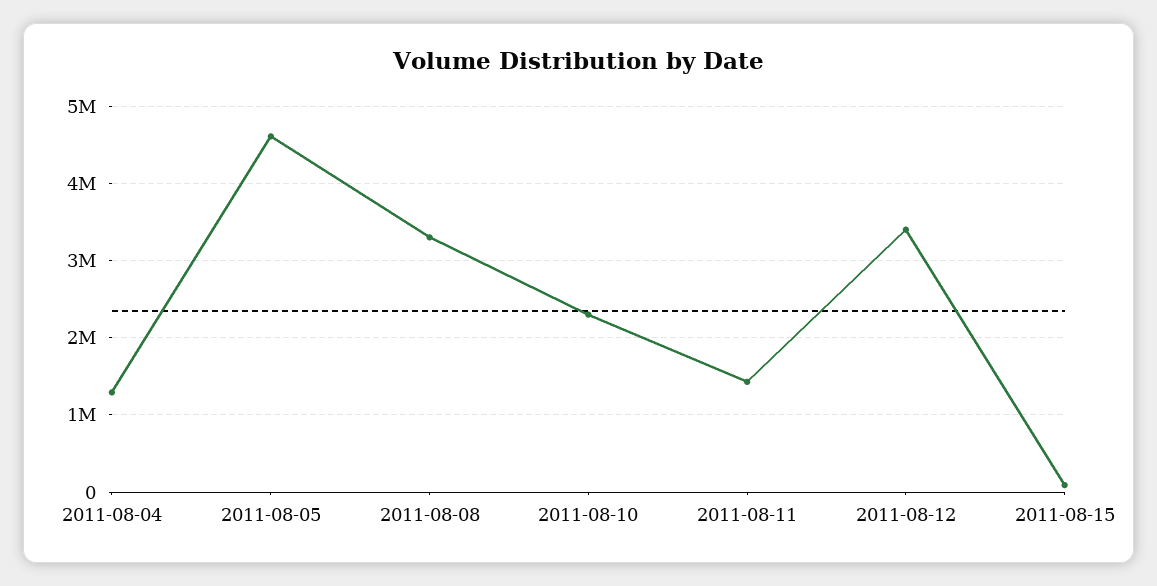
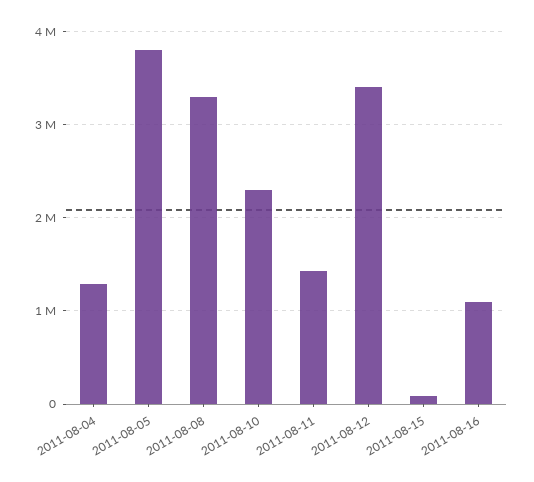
2011-08-05: 4600000 -> 3800000
2011-08-16: none -> 1100000

